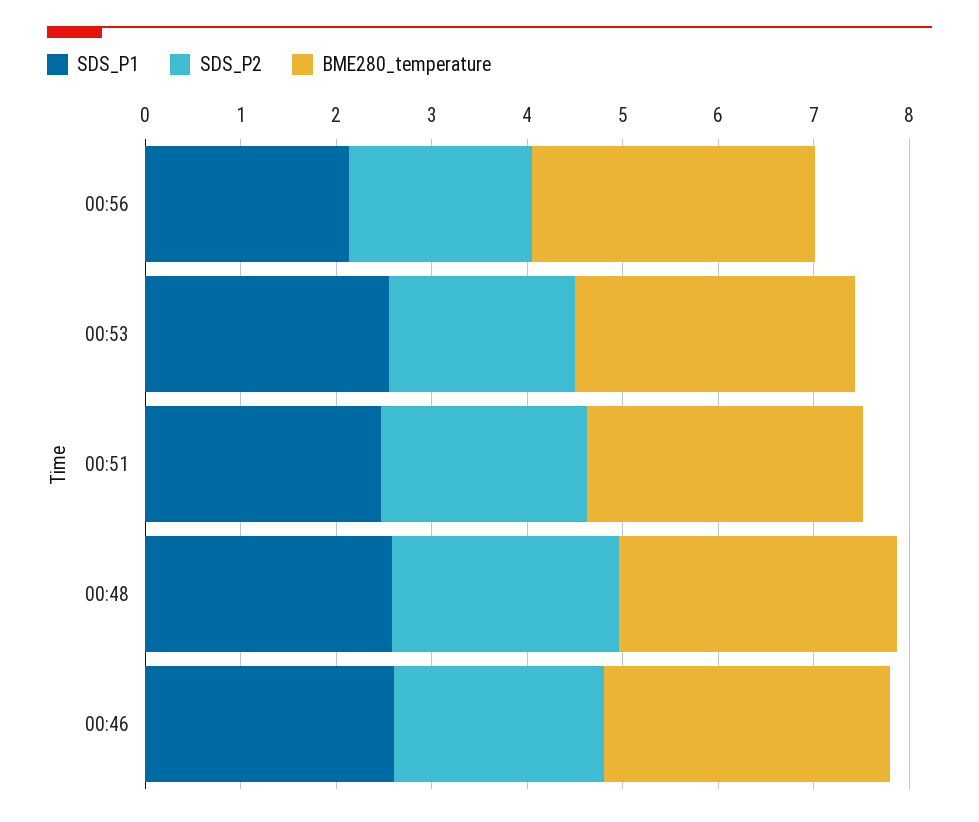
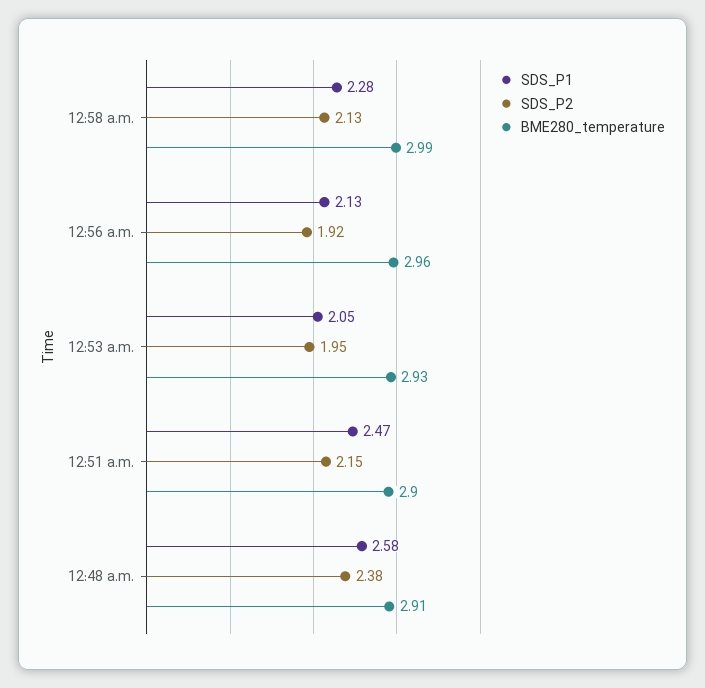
SDS_P1, 00:53: 2.6 -> 2.05
SDS_P1, 00:46: 2.6 -> none
SDS_P2, 00:46: 2.2 -> none
BME280_temperature, 00:46: 3 -> none
SDS_P1, 12:58 a.m.: none -> 2.28
SDS_P2, 12:58 a.m.: none -> 2.13
BME280_temperature, 12:58 a.m.: none -> 2.99

